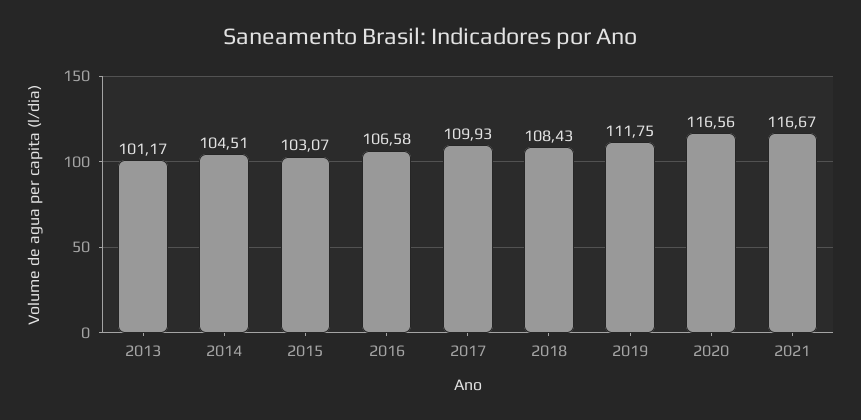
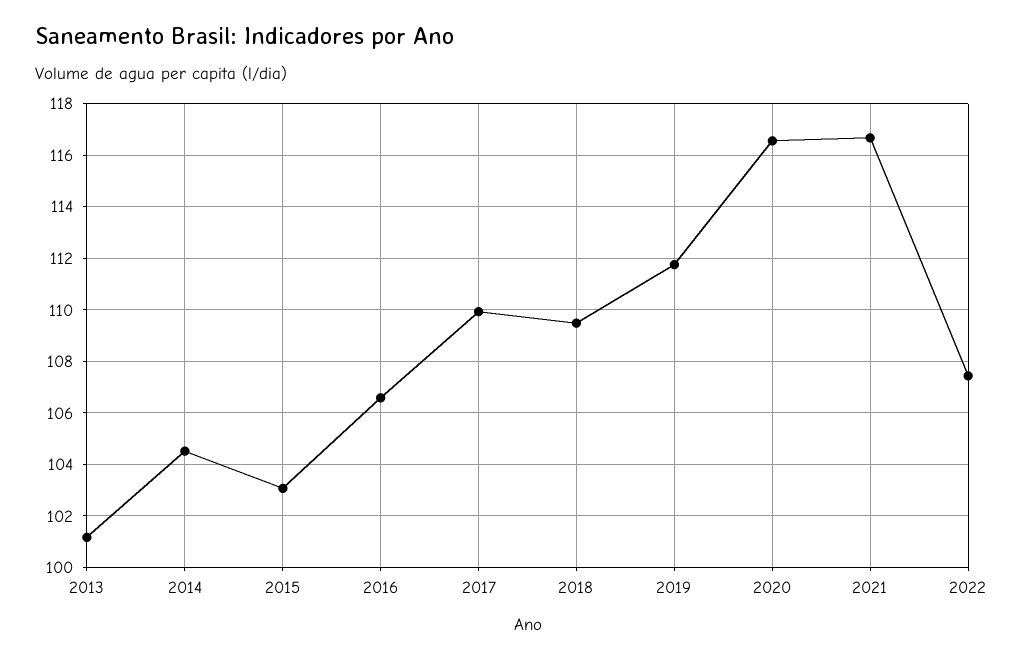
2018: 108.43 -> 109.5
2022: none -> 107.5

